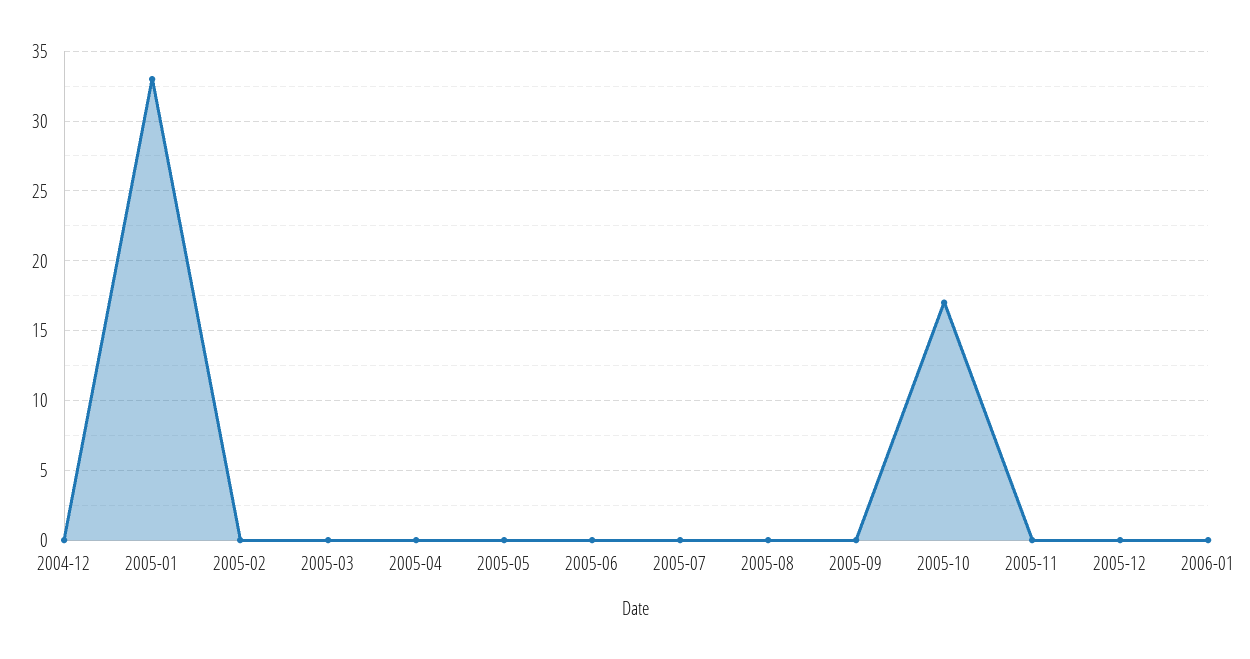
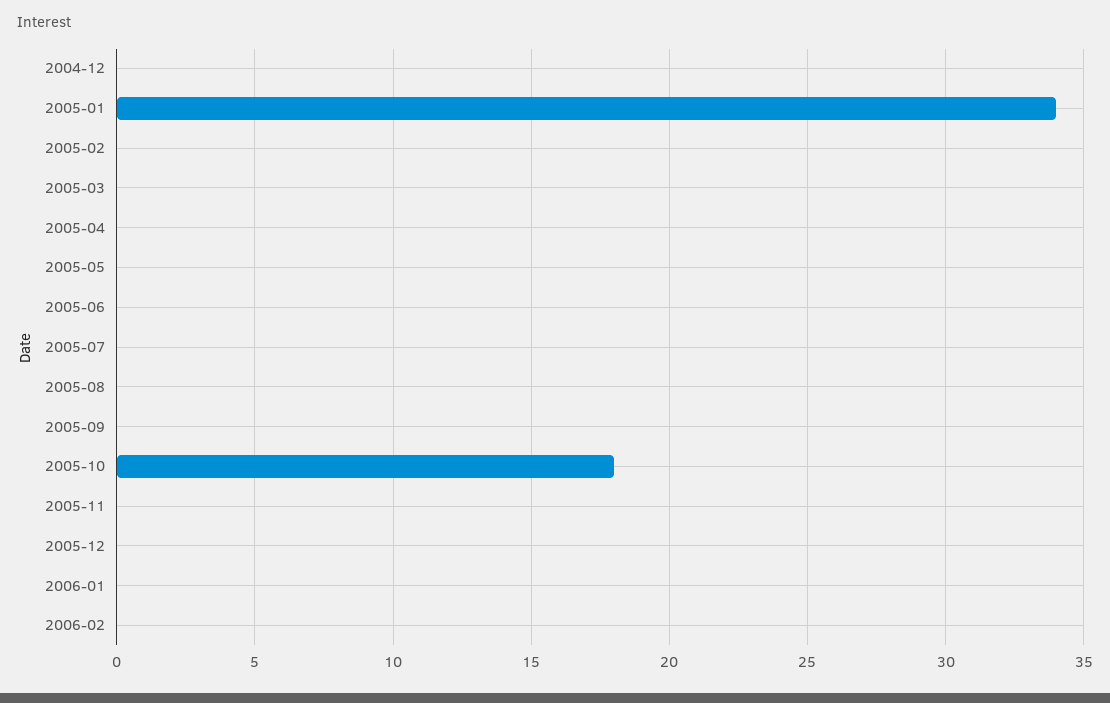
2005-01: 33 -> 34
2005-10: 17 -> 18
2006-02: none -> 0

